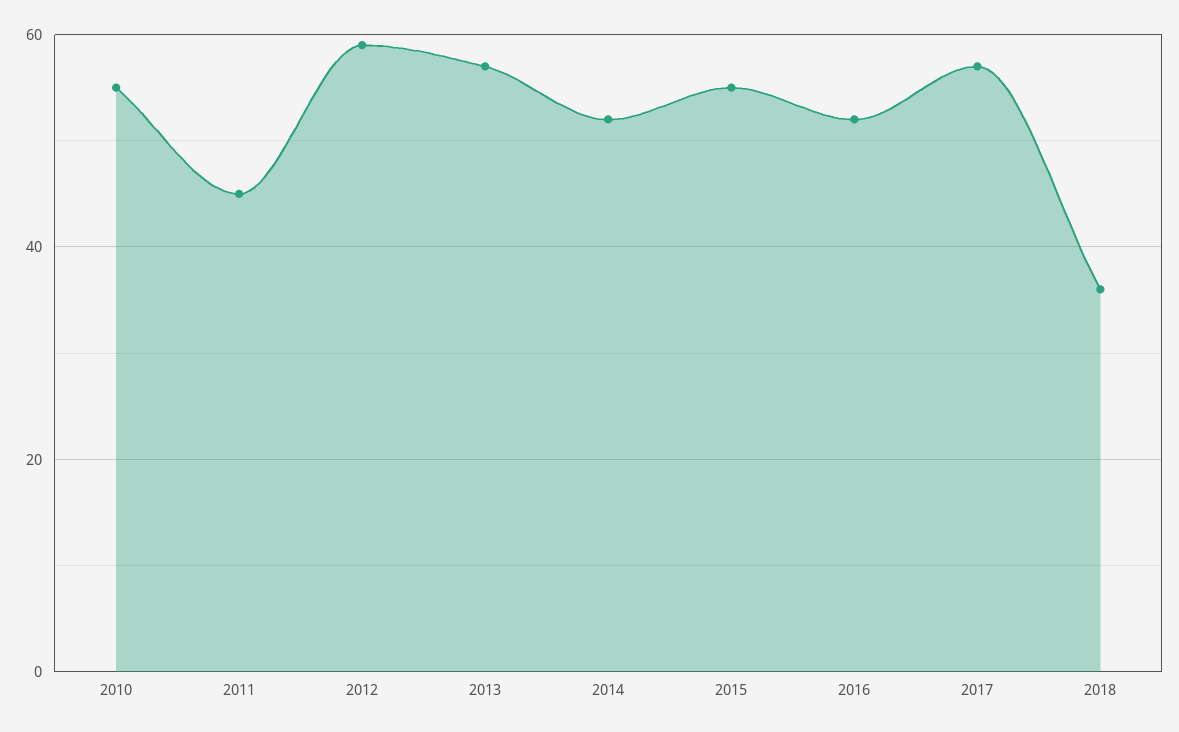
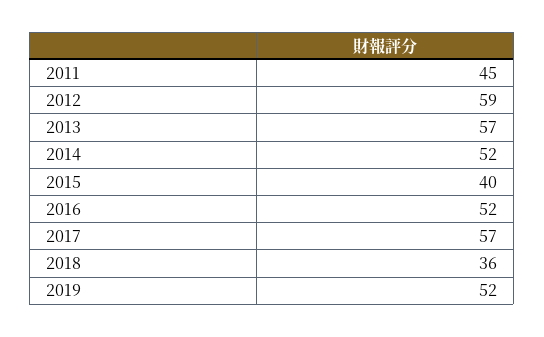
2010: 55 -> none
2015: 55 -> 40
2019: none -> 52

